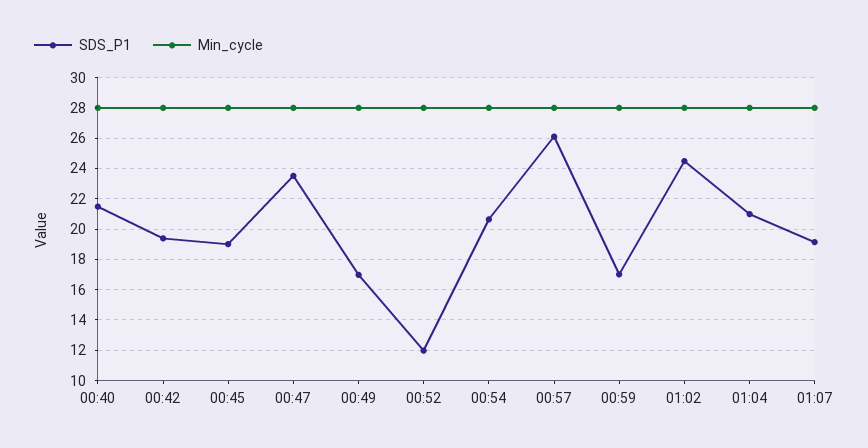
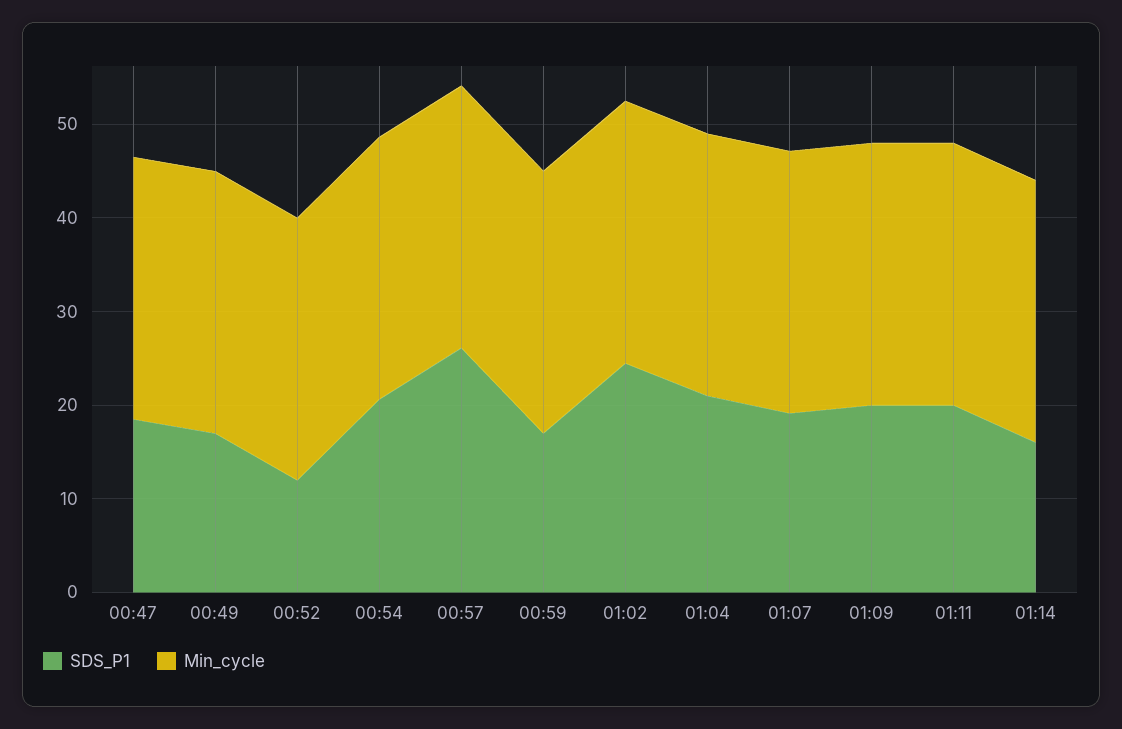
SDS_P1, 00:40: 21.5 -> none
Min_cycle, 00:40: 28 -> none
SDS_P1, 00:42: 19.5 -> none
Min_cycle, 00:42: 28 -> none
SDS_P1, 00:45: 19 -> none
Min_cycle, 00:45: 28 -> none
SDS_P1, 00:47: 23.5 -> 18
SDS_P1, 01:09: none -> 20
Min_cycle, 01:09: none -> 28
SDS_P1, 01:11: none -> 20
Min_cycle, 01:11: none -> 28
SDS_P1, 01:14: none -> 16
Min_cycle, 01:14: none -> 28

